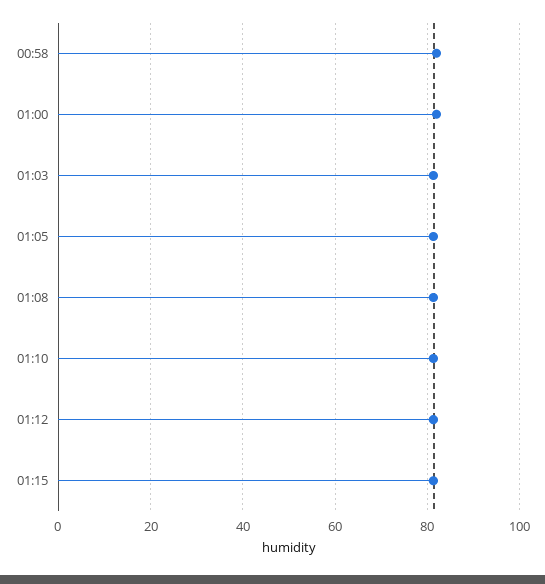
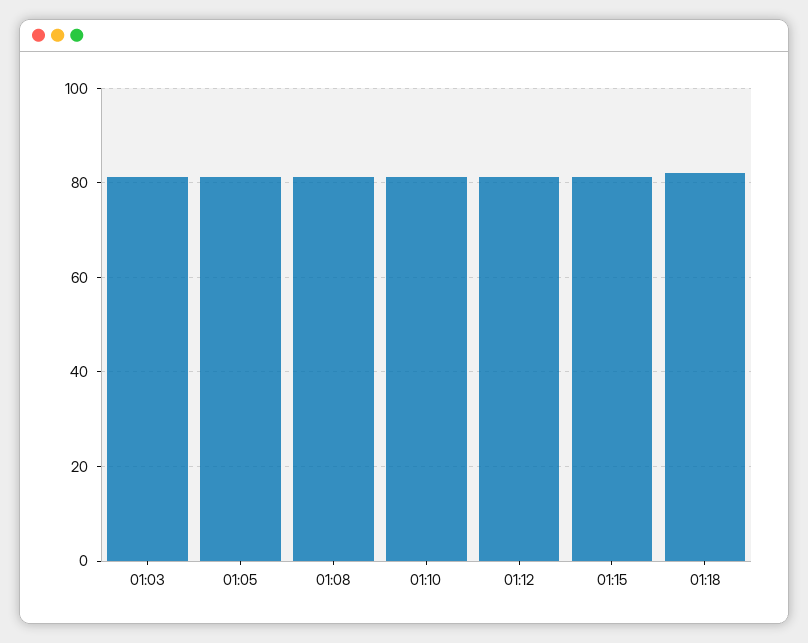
00:58: 82 -> none
01:00: 82 -> none
01:18: none -> 82

